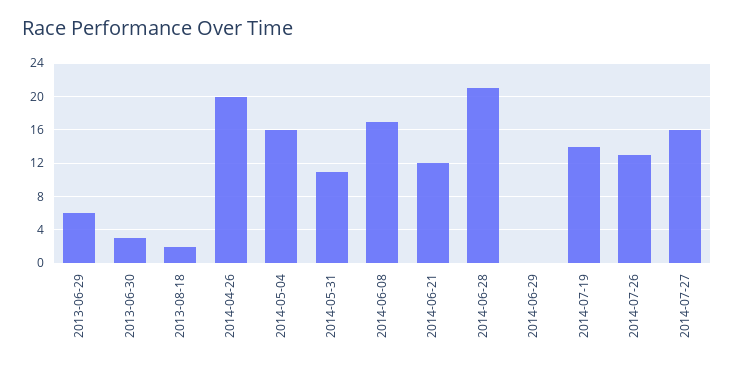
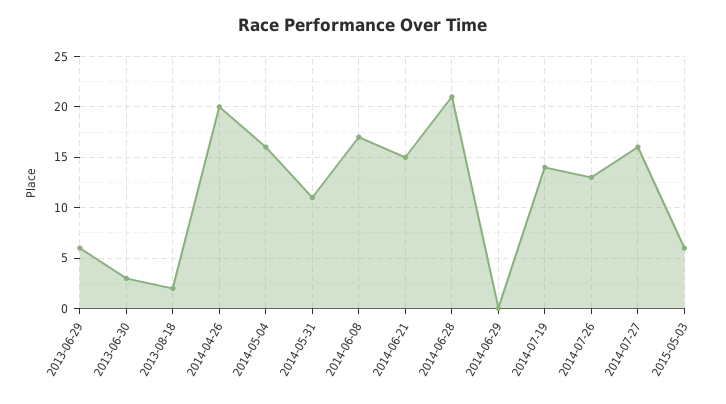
2014-06-21: 12 -> 15
2015-05-03: none -> 6

